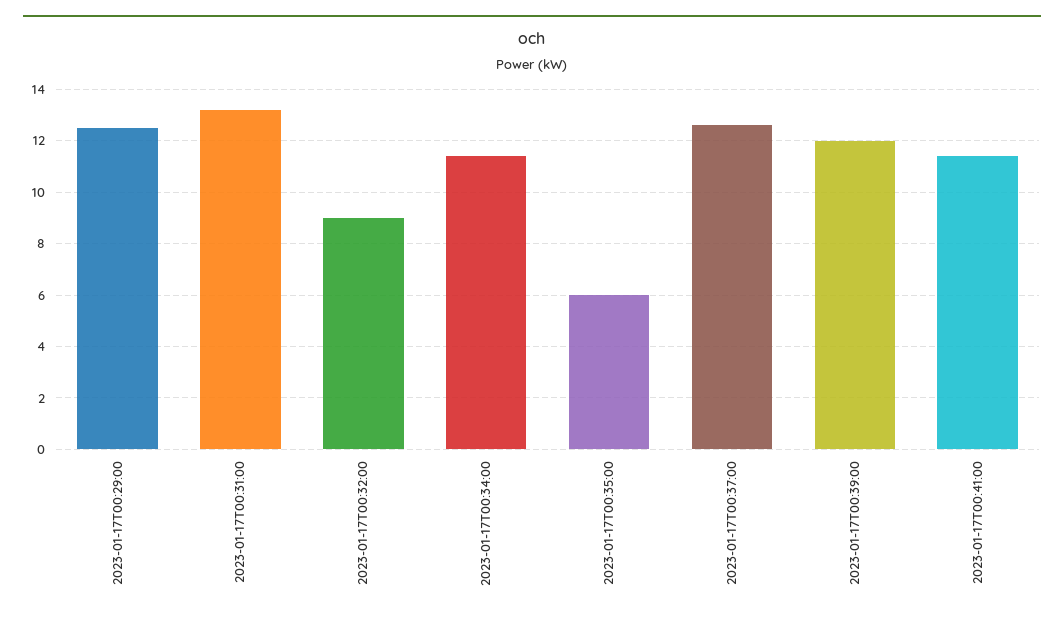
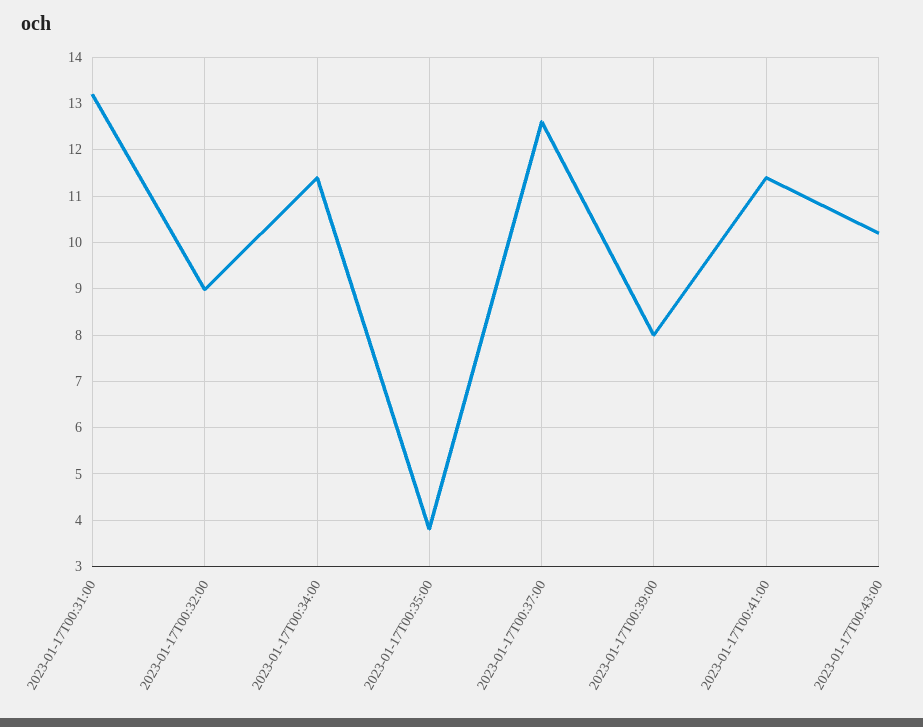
2023-01-17T00:29:00: 12.5 -> none
2023-01-17T00:35:00: 6 -> 3.8
2023-01-17T00:39:00: 12 -> 8
2023-01-17T00:43:00: none -> 10.2

